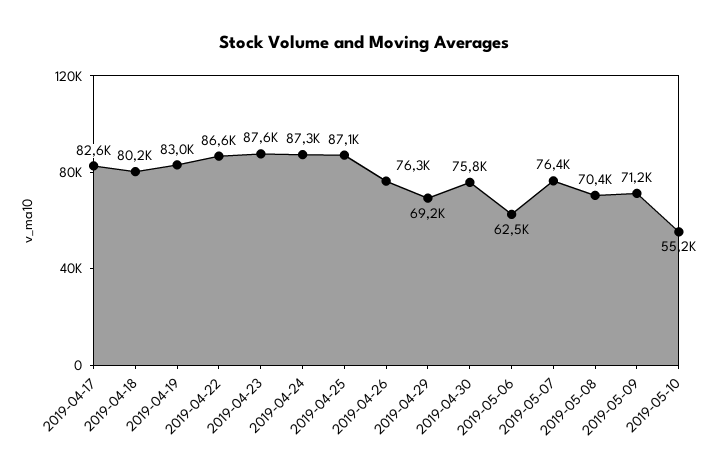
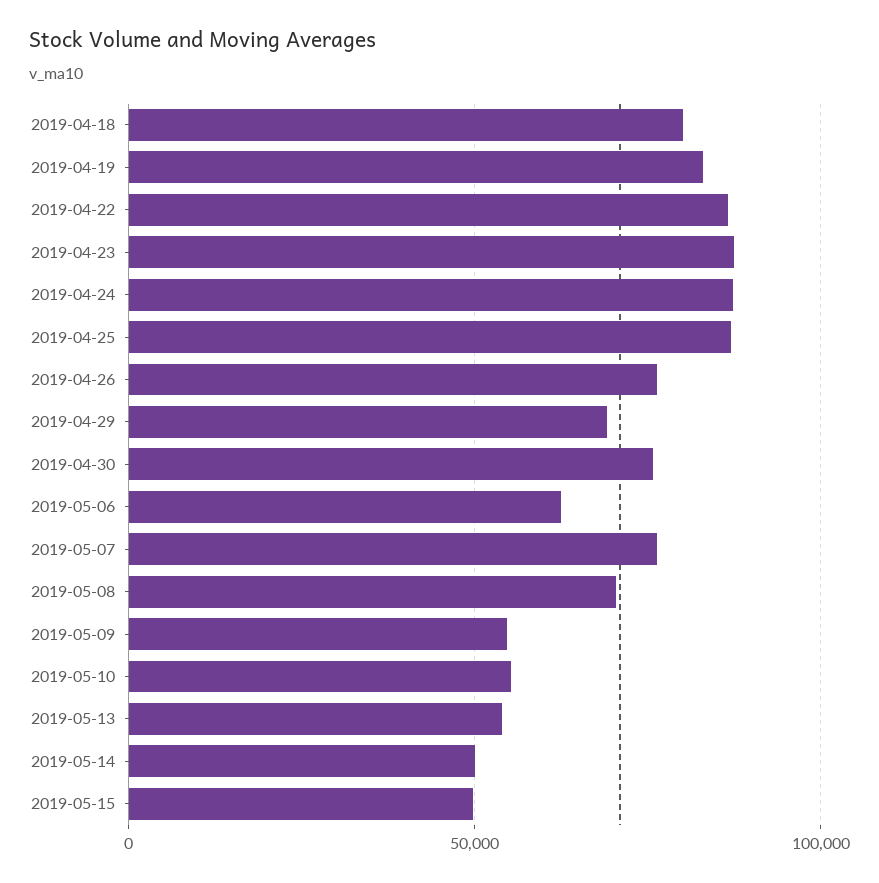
2019-04-17: 82600 -> none
2019-05-09: 71200 -> 55000
2019-05-13: none -> 55000
2019-05-14: none -> 50000
2019-05-15: none -> 50000

